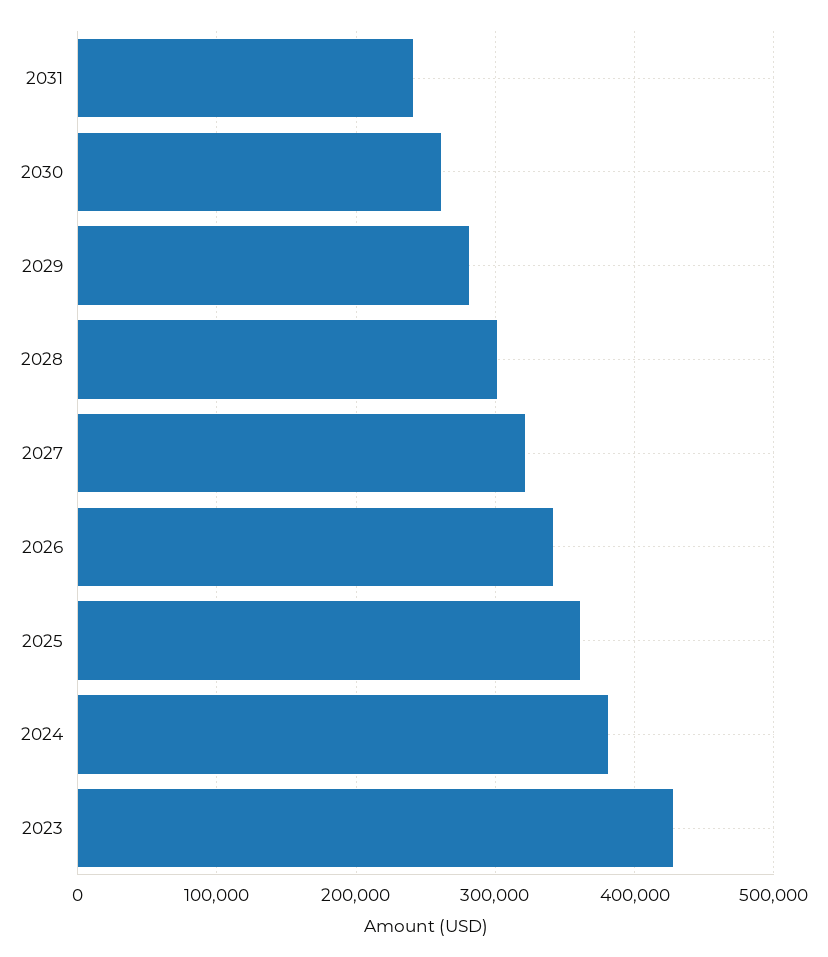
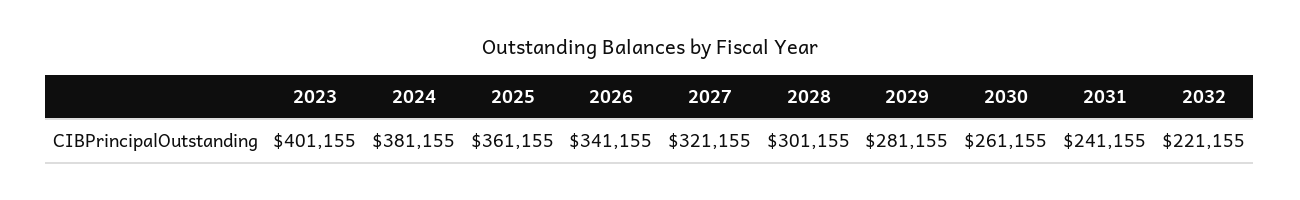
2023: 430000 -> 401155
2032: none -> 221155

